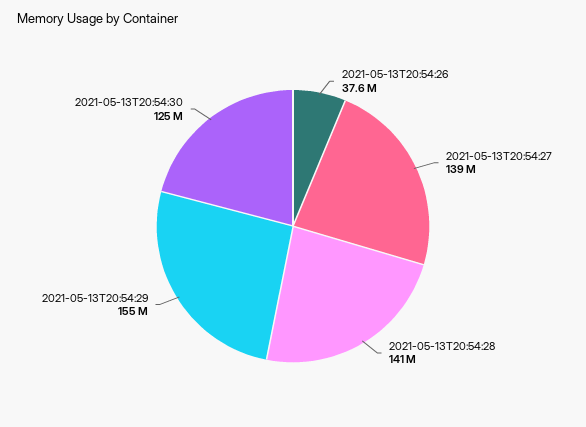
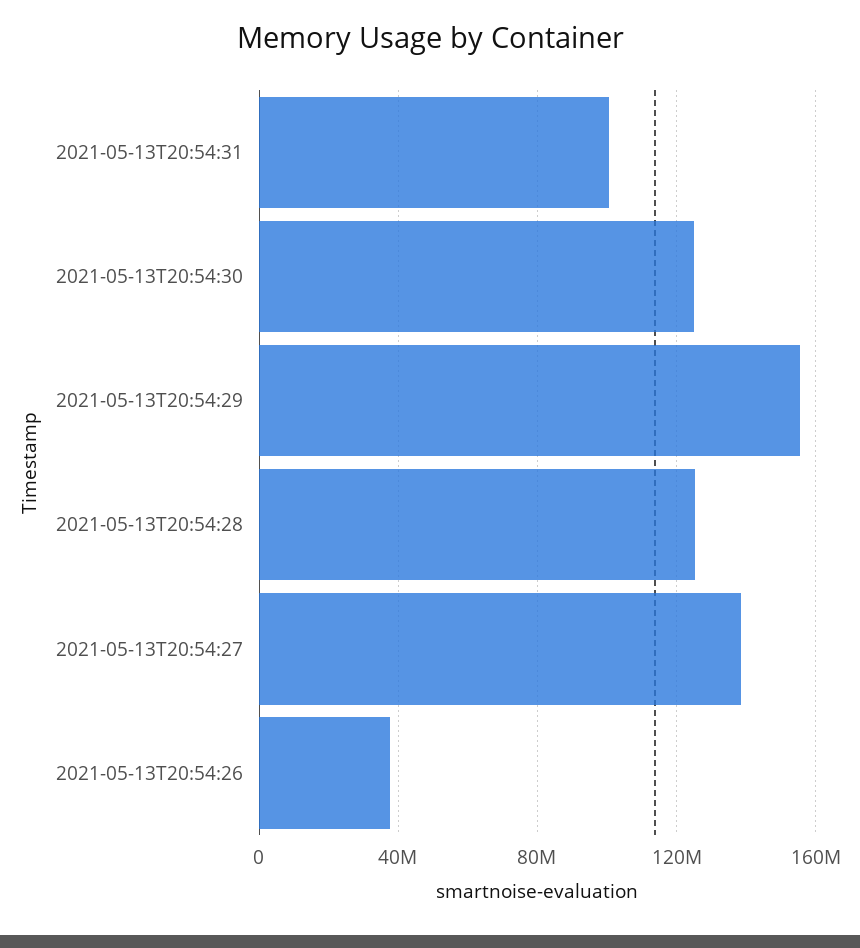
2021-05-13T20:54:28: 141000000 -> 125000000
2021-05-13T20:54:31: none -> 100000000

